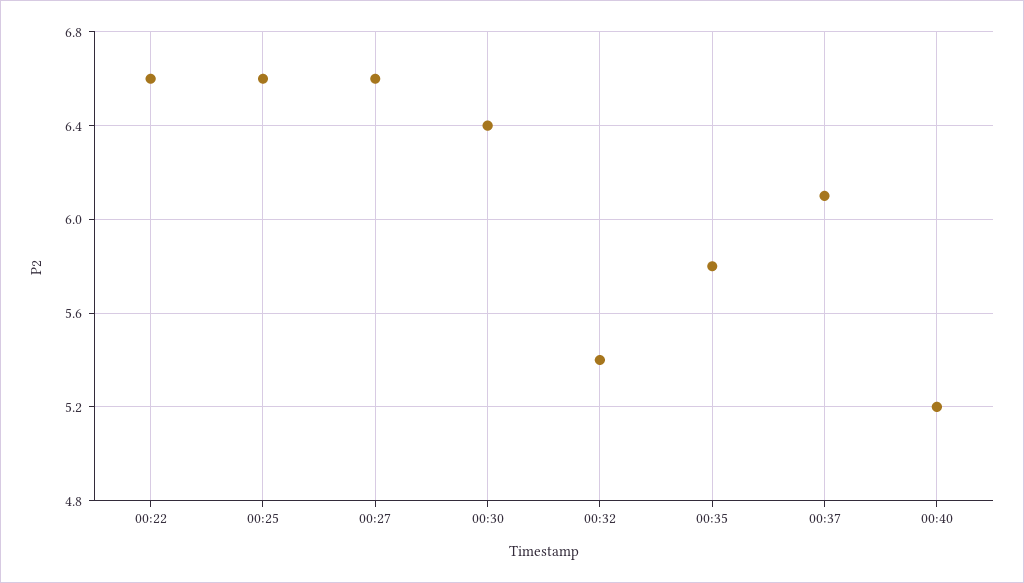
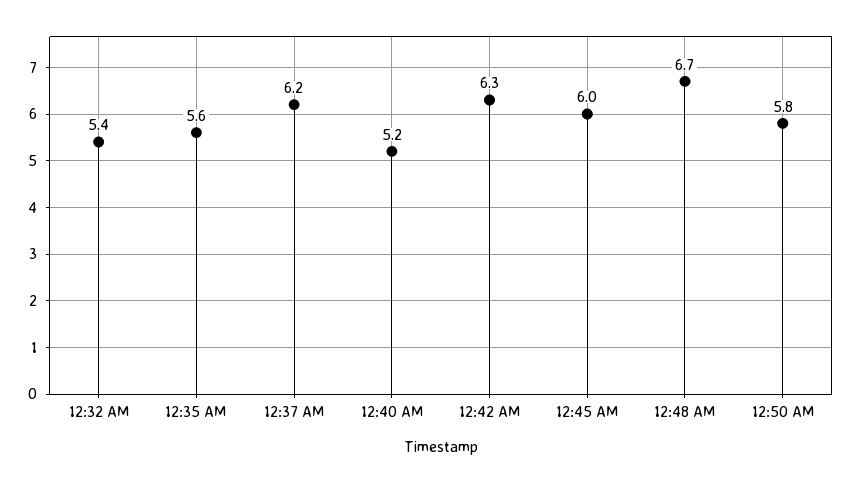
00:22: 6.6 -> none
00:25: 6.6 -> none
00:27: 6.6 -> none
00:30: 6.4 -> none
00:35: 5.8 -> 5.6
00:37: 6.1 -> 6.2
12:42 AM: none -> 6.3
12:45 AM: none -> 6
12:48 AM: none -> 6.7
12:50 AM: none -> 5.8

